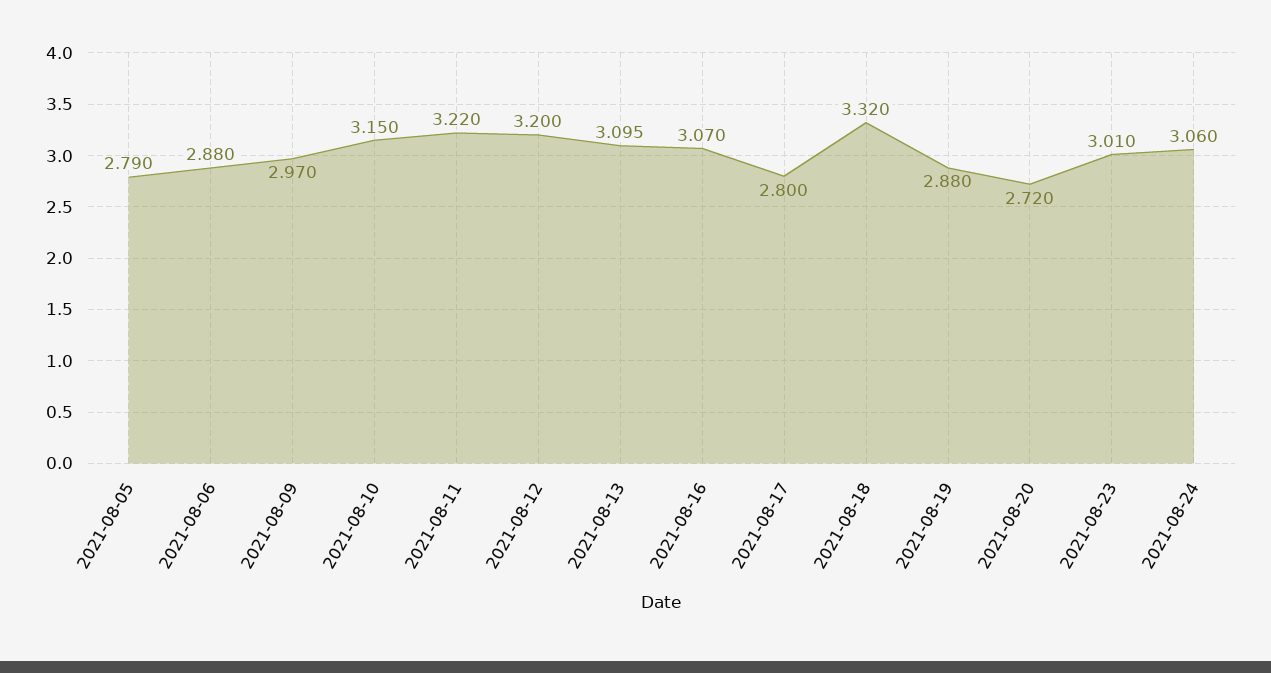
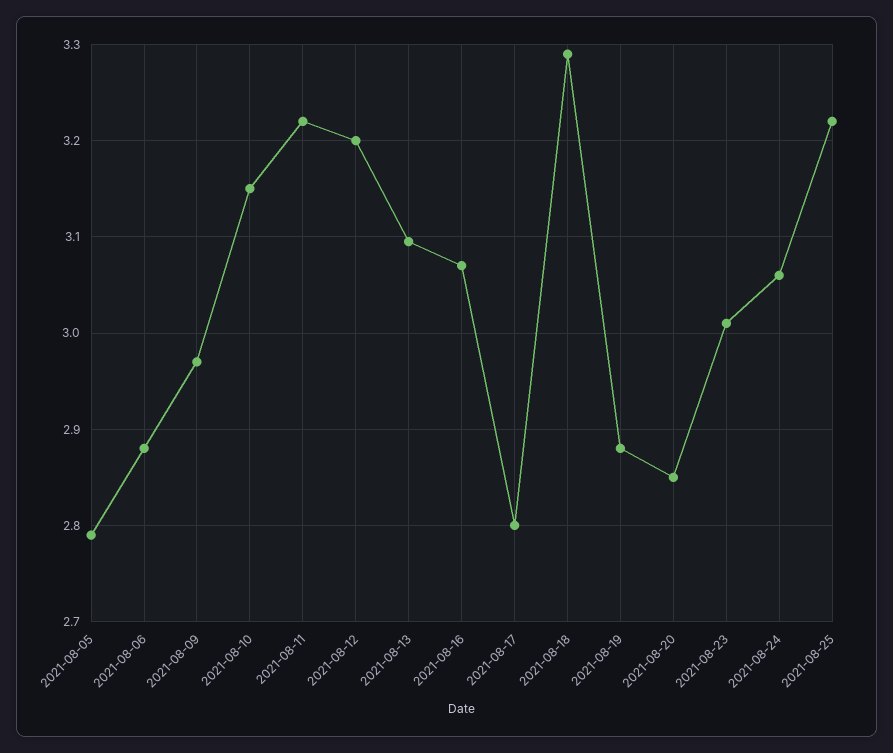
2021-08-18: 3.32 -> 3.29
2021-08-20: 2.72 -> 2.85
2021-08-25: none -> 3.22

